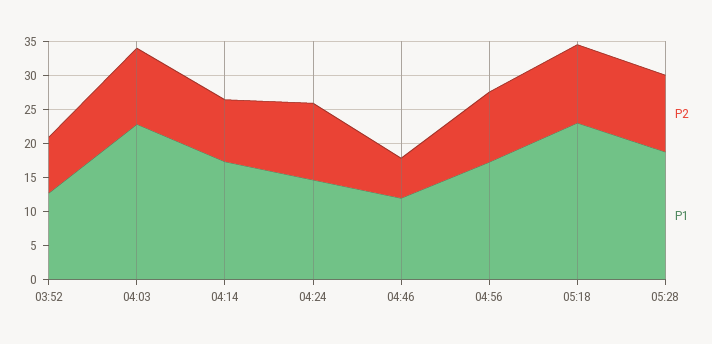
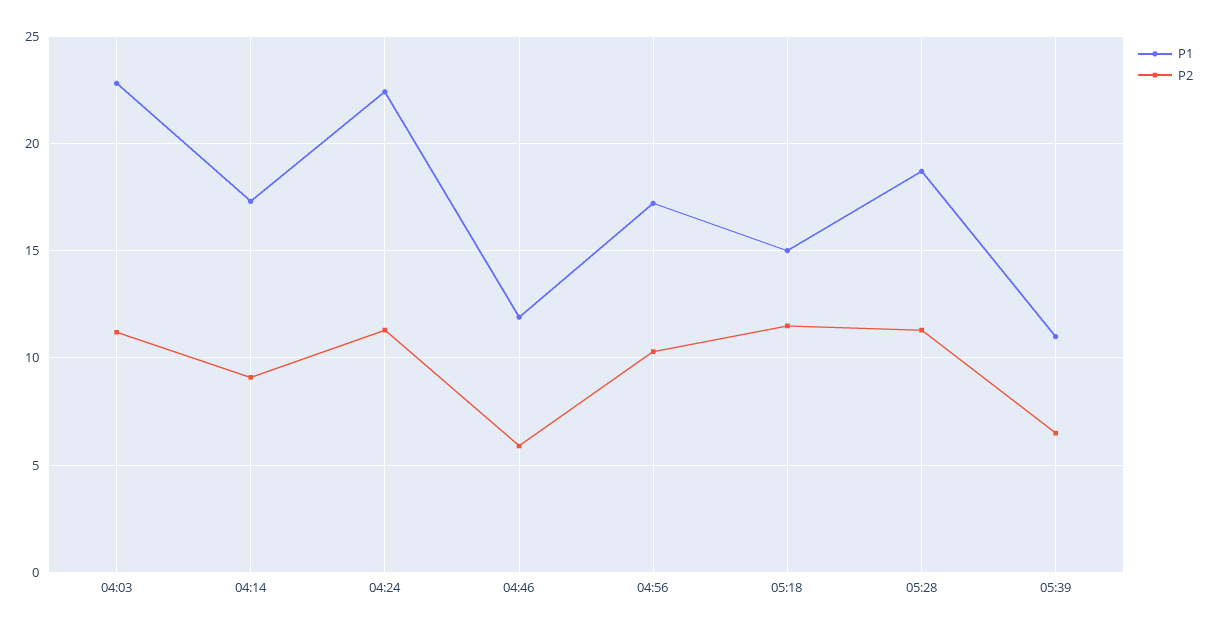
P2, 03:52: 7.5 -> none
P1, 03:52: 12.5 -> none
P1, 04:24: 15 -> 22.5
P1, 05:18: 22.5 -> 15
P1, 05:39: none -> 11
P2, 05:39: none -> 6.5

